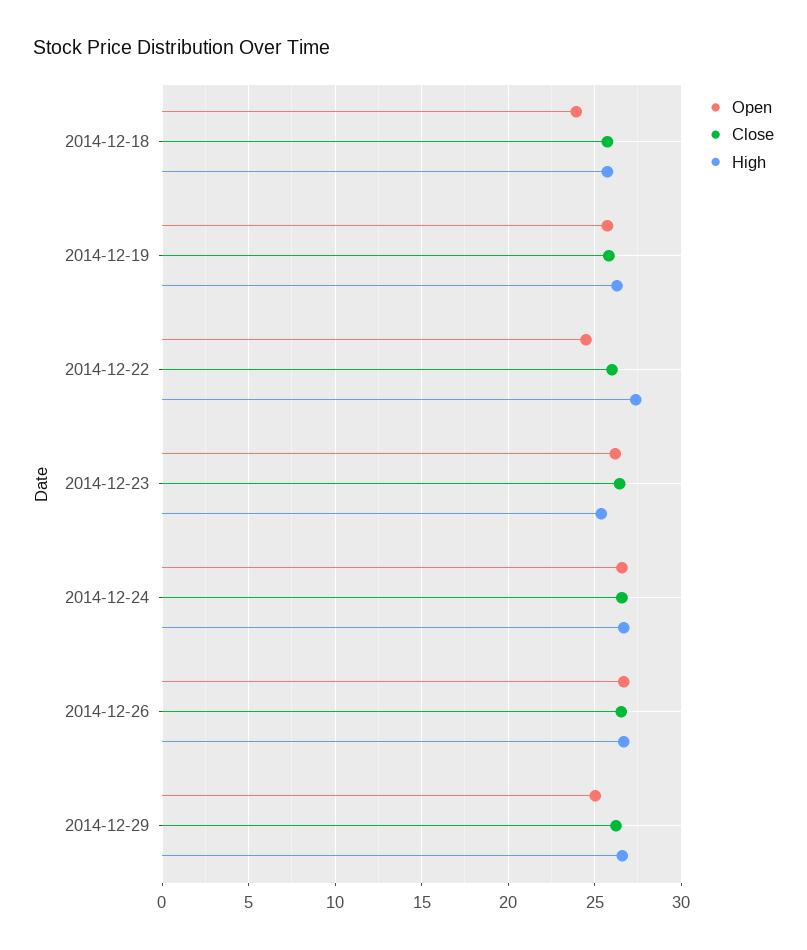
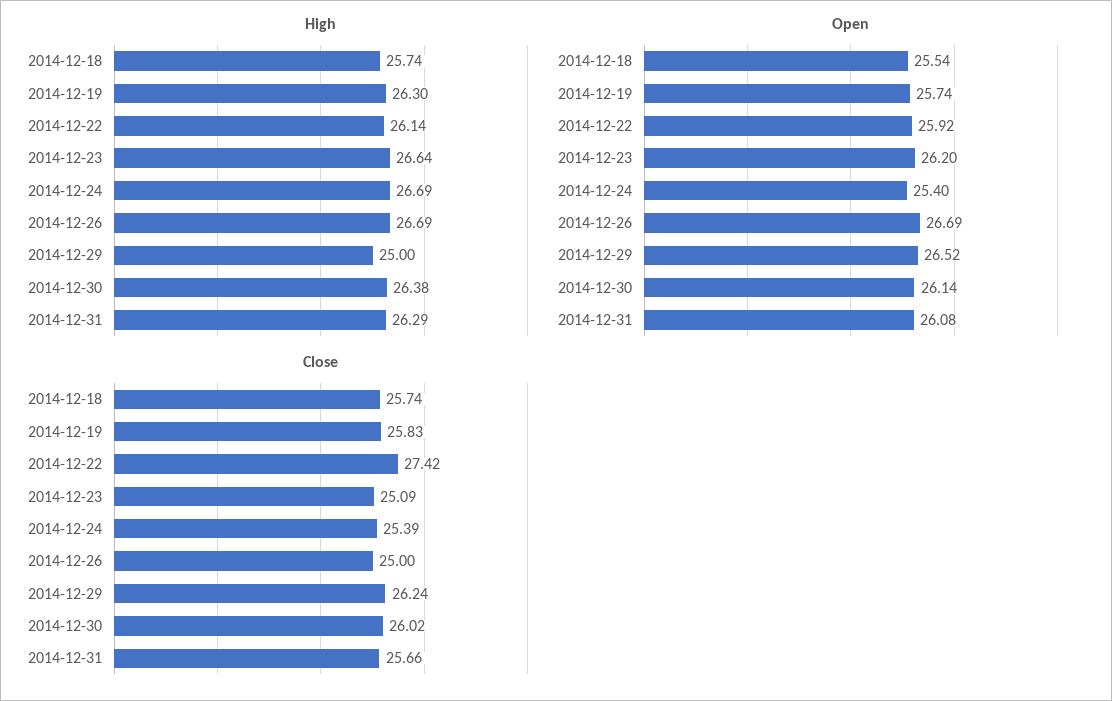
Open, 2014-12-18: 24 -> 25.54
Open, 2014-12-22: 24.5 -> 25.92
Close, 2014-12-22: 26 -> 27.42
High, 2014-12-22: 27.5 -> 26.14
Close, 2014-12-23: 26.5 -> 25.09
High, 2014-12-23: 25.5 -> 26.64
Open, 2014-12-24: 26.5 -> 25.4
Close, 2014-12-24: 26.5 -> 25.39
Close, 2014-12-26: 26.5 -> 25
Open, 2014-12-29: 25 -> 26.52
High, 2014-12-29: 26.5 -> 25
High, 2014-12-30: none -> 26.38
High, 2014-12-31: none -> 26.29
Open, 2014-12-30: none -> 26.14
Open, 2014-12-31: none -> 26.08
Close, 2014-12-30: none -> 26.02
Close, 2014-12-31: none -> 25.66

